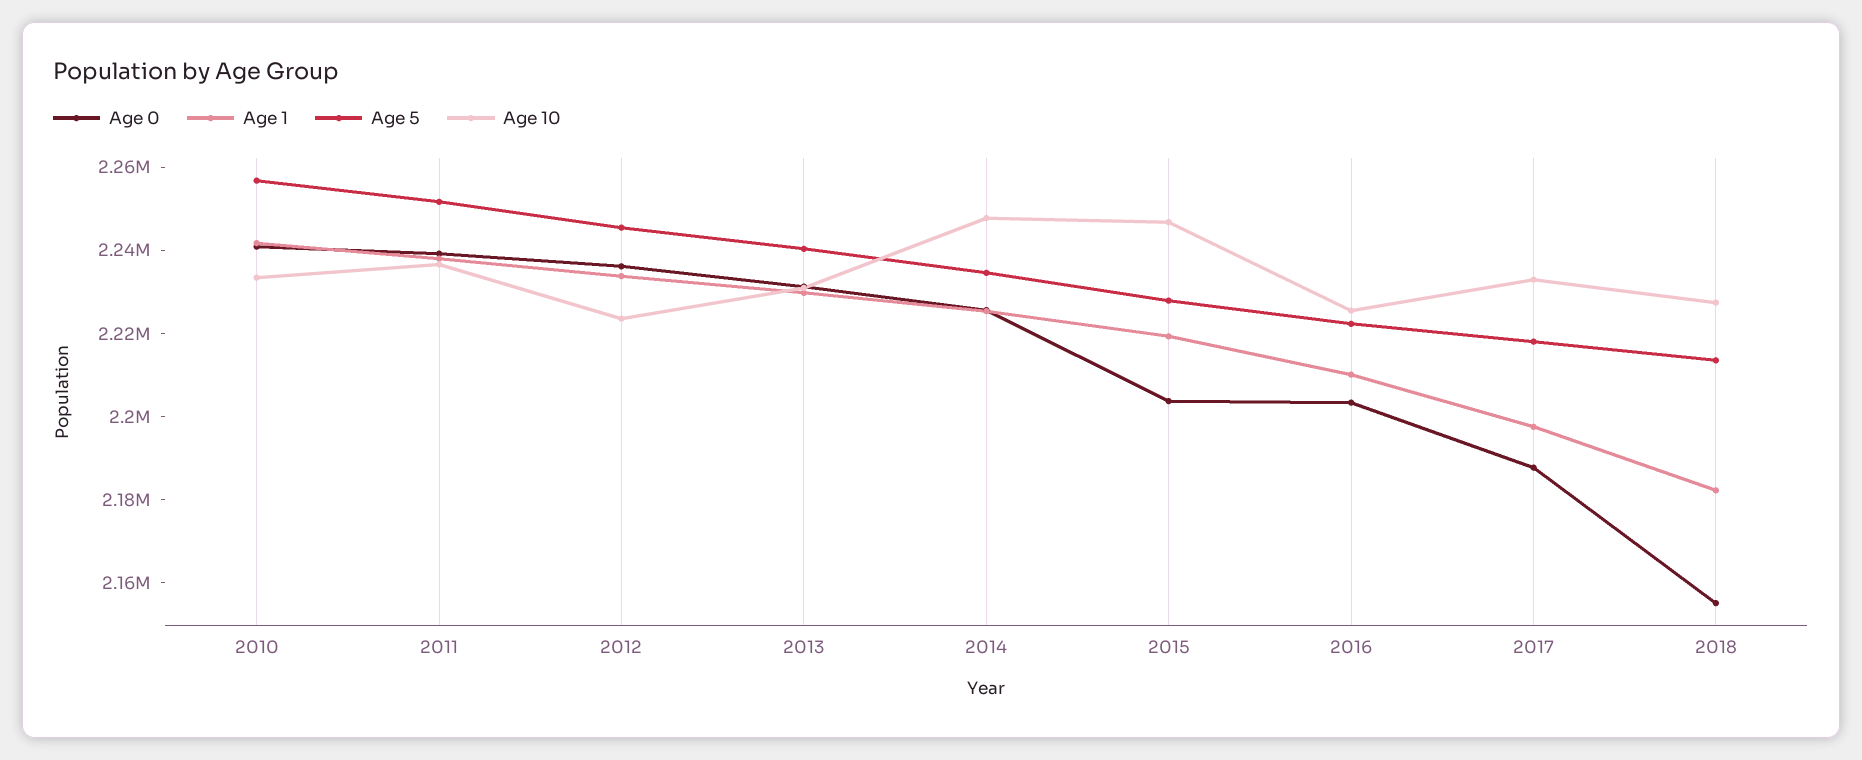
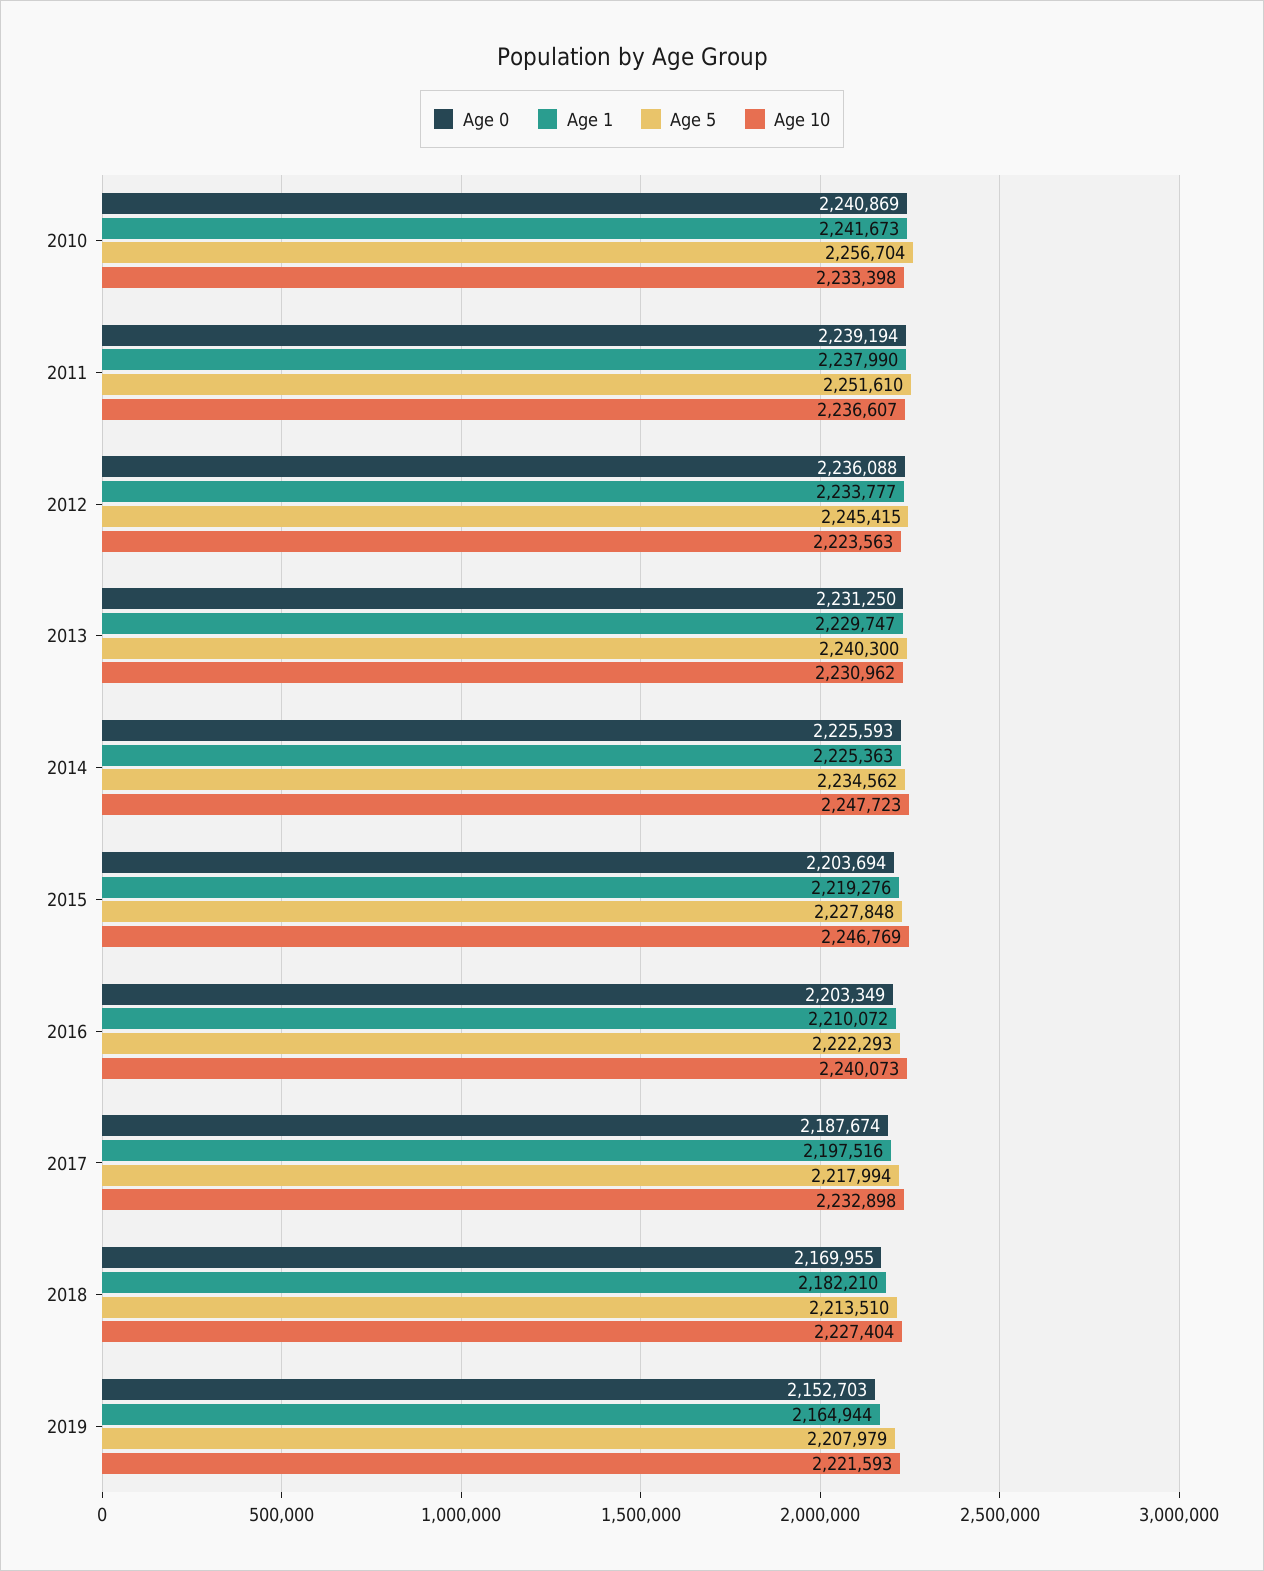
Age 10, 2016: 2225000 -> 2240073
Age 0, 2018: 2155000 -> 2169955
Age 0, 2019: none -> 2152703
Age 1, 2019: none -> 2164944
Age 5, 2019: none -> 2207979
Age 10, 2019: none -> 2221593

